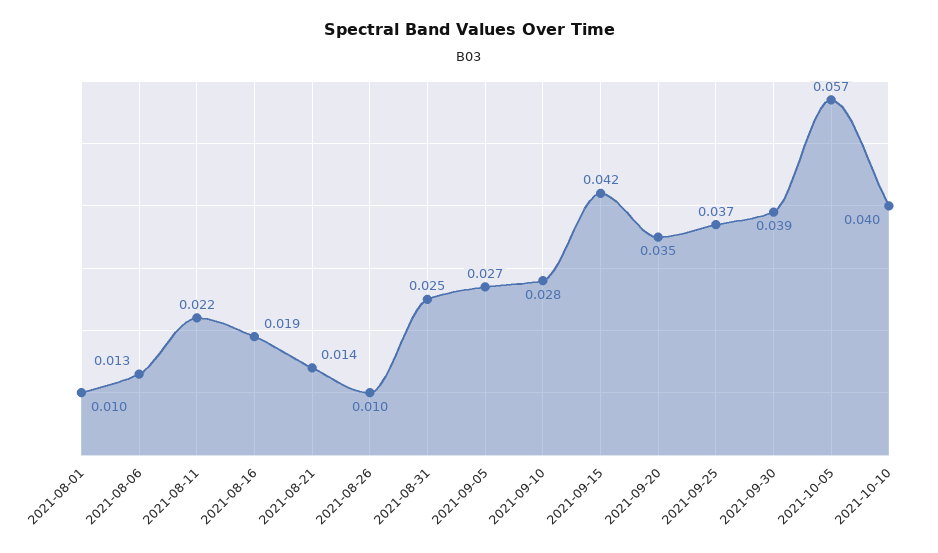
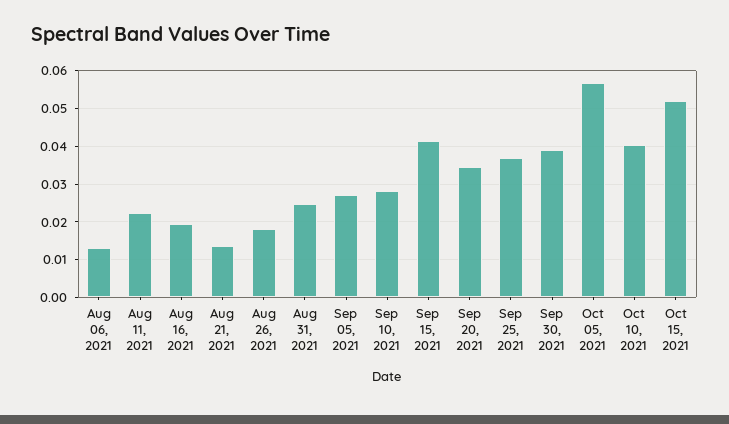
2021-08-01: 0.01 -> none
2021-08-26: 0.01 -> 0.018
Oct 15, 2021: none -> 0.052

